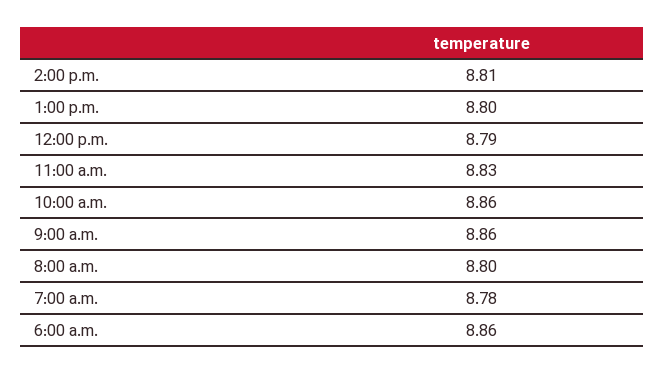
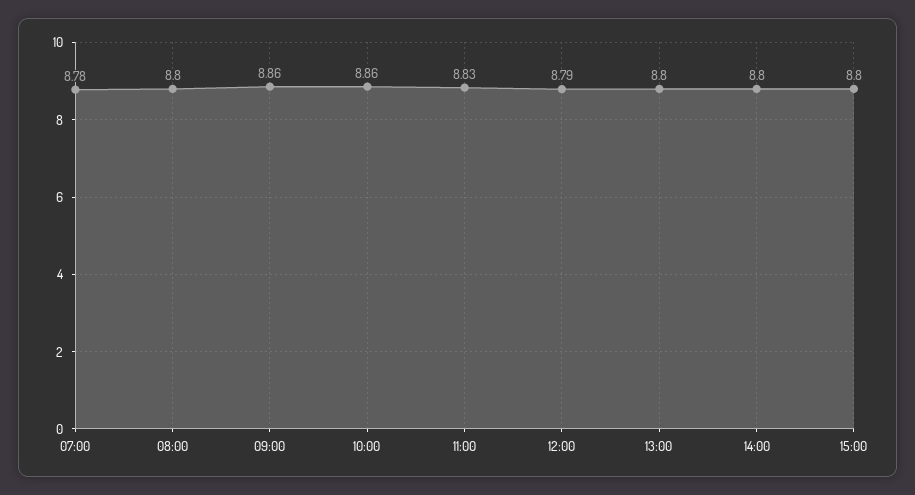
2:00 p.m.: 8.81 -> 8.8
6:00 a.m.: 8.86 -> none
15:00: none -> 8.8

